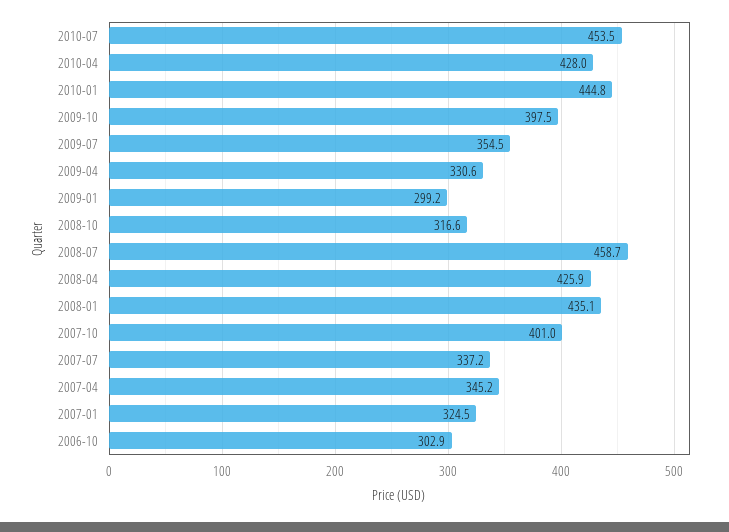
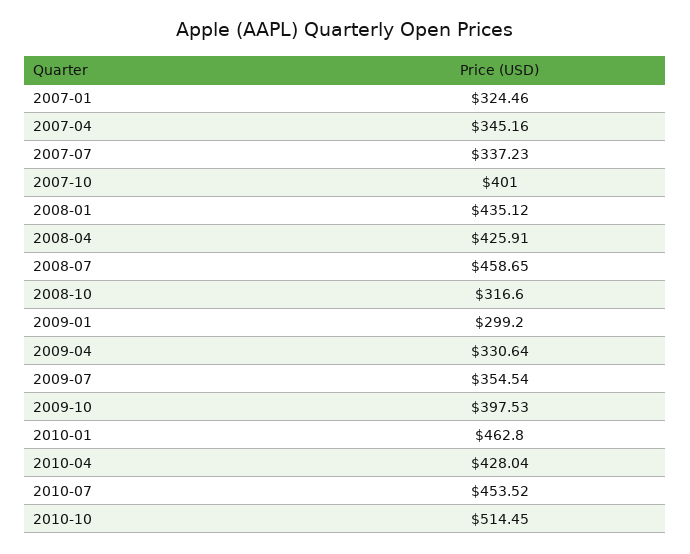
2010-01: 444.8 -> 462.8
2006-10: 302.9 -> none
2010-10: none -> 514.45

